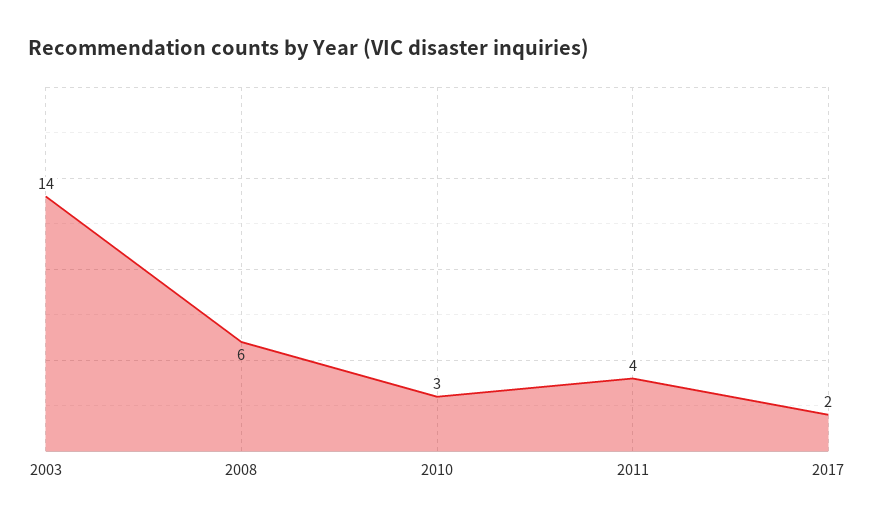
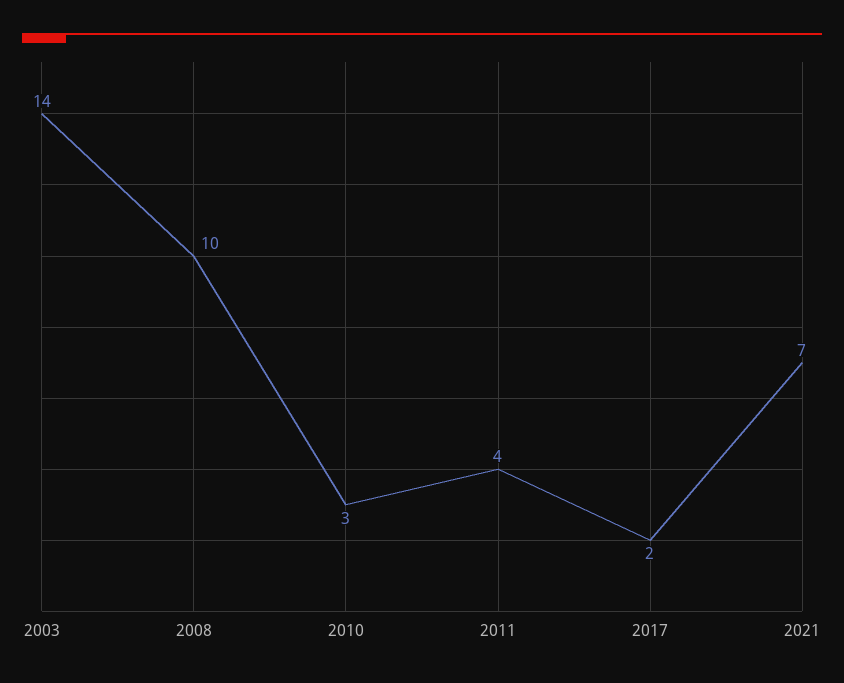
2008: 6 -> 10
2021: none -> 7

